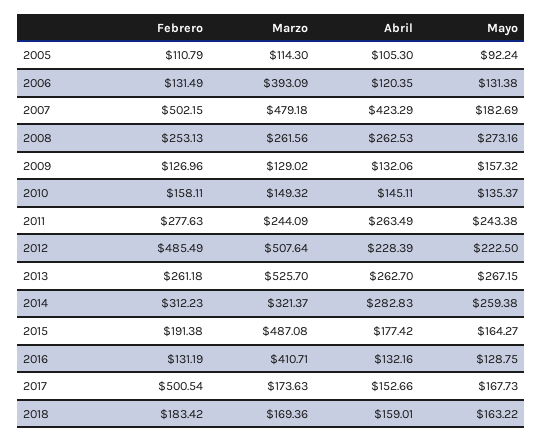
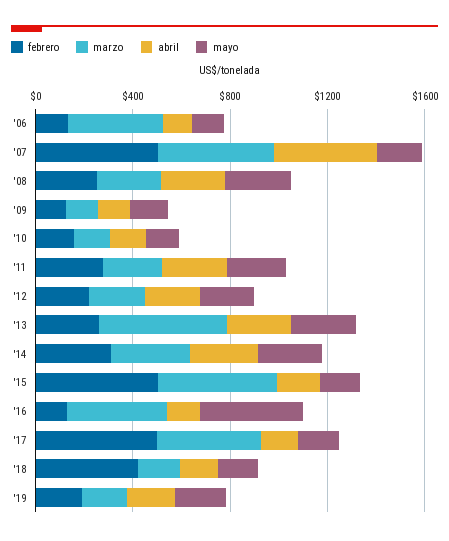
Febrero, 2005: 110.79 -> none
Marzo, 2005: 114.3 -> none
Abril, 2005: 105.3 -> none
Mayo, 2005: 92.24 -> none
Febrero, 2012: 485.49 -> 200
Marzo, 2012: 507.64 -> 200
Febrero, 2015: 191.38 -> 500
Mayo, 2016: 128.75 -> 400
Marzo, 2017: 173.63 -> 400
Febrero, 2018: 183.42 -> 400
Febrero, '19: none -> 200
Marzo, '19: none -> 200
Abril, '19: none -> 200
Mayo, '19: none -> 200

